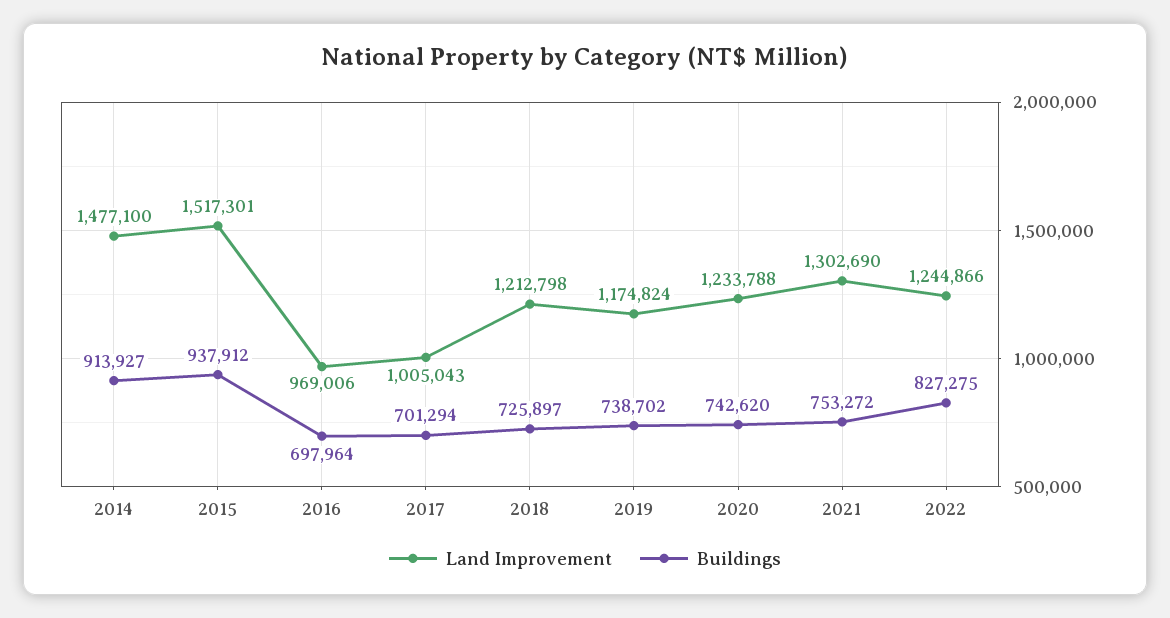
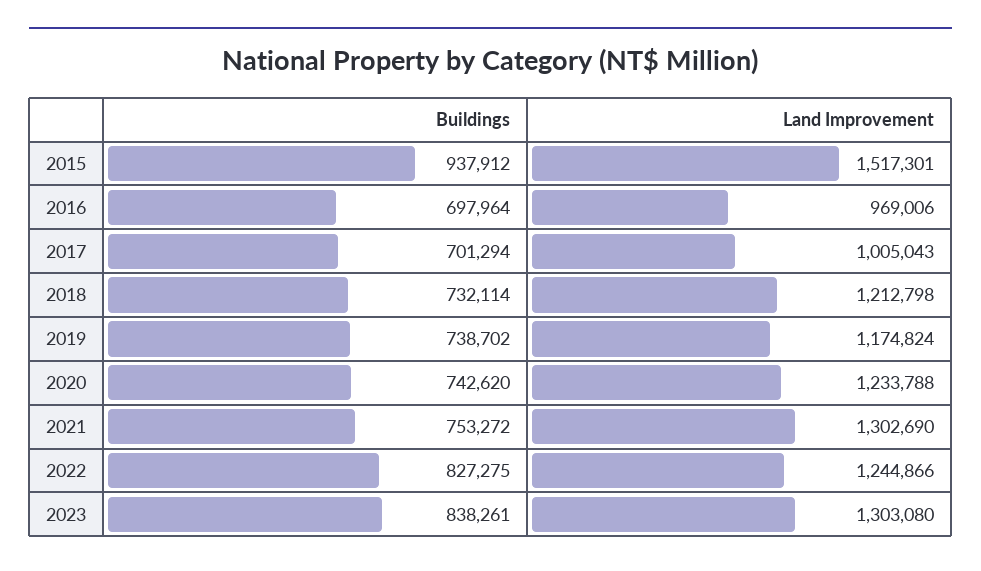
Land Improvement, 2014: 1477100 -> none
Buildings, 2014: 913927 -> none
Buildings, 2018: 725897 -> 732114
Buildings, 2023: none -> 838261
Land Improvement, 2023: none -> 1303080

